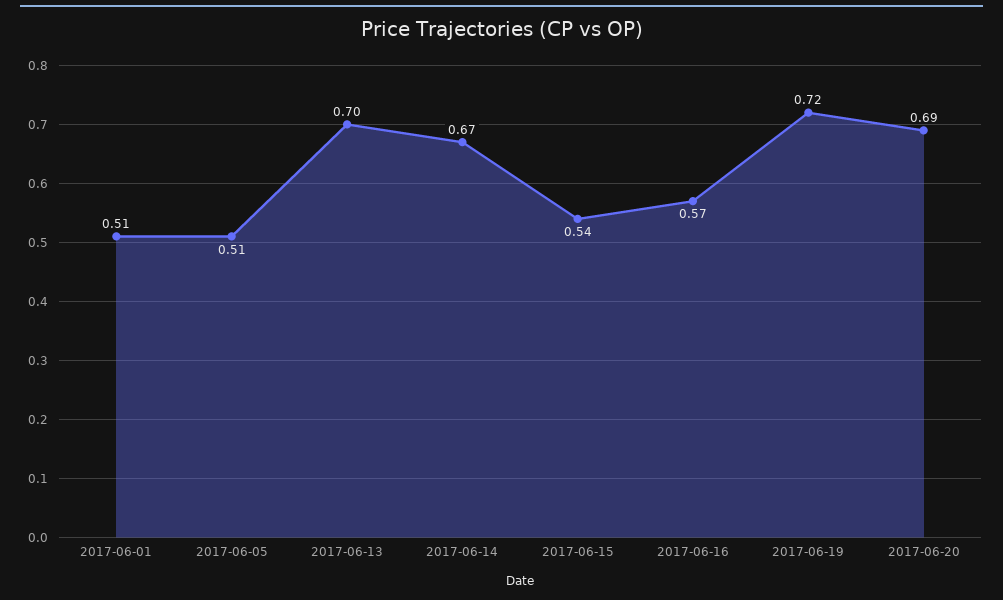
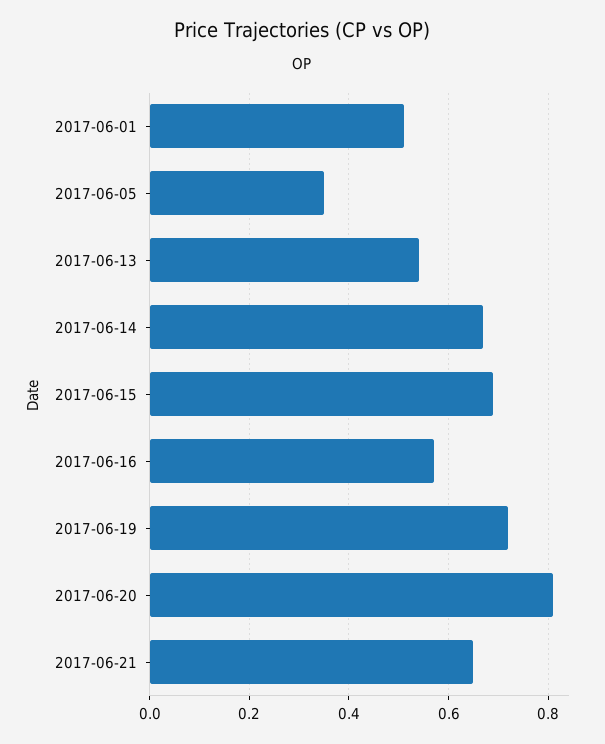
2017-06-05: 0.51 -> 0.35
2017-06-13: 0.7 -> 0.55
2017-06-15: 0.54 -> 0.7
2017-06-20: 0.69 -> 0.8
2017-06-21: none -> 0.65

